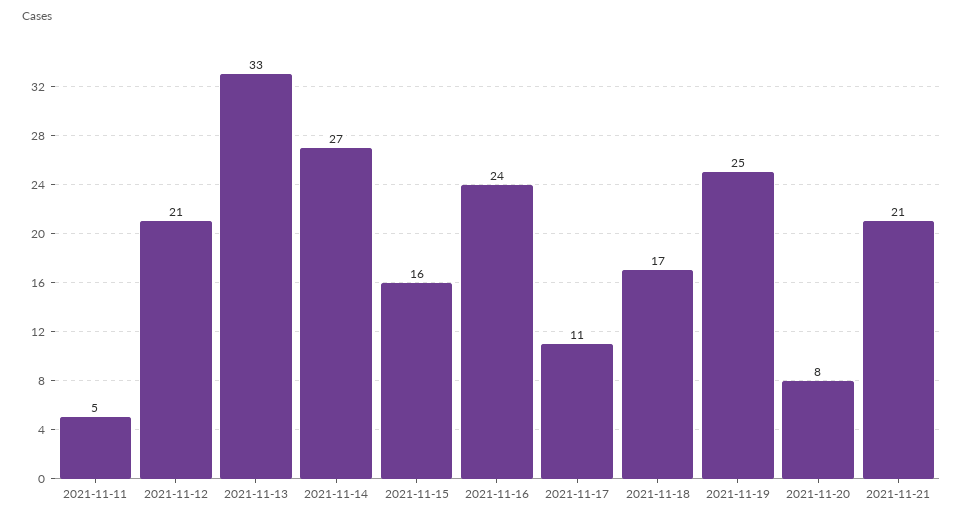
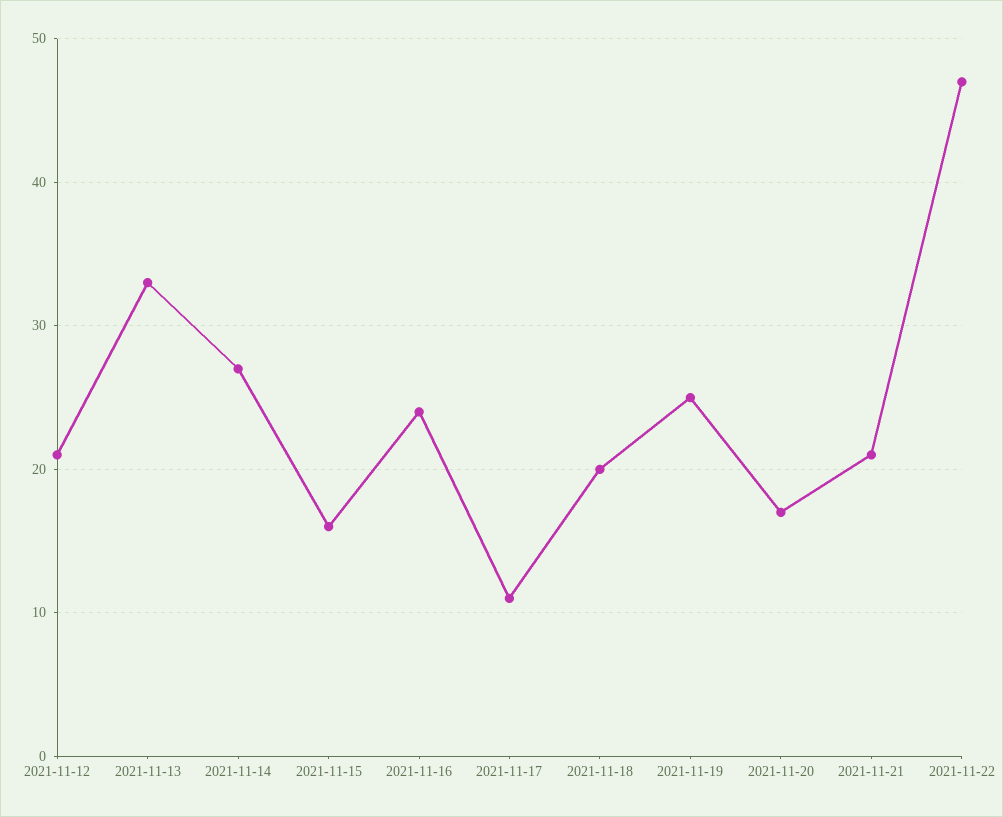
2021-11-11: 5 -> none
2021-11-18: 17 -> 20
2021-11-20: 8 -> 17
2021-11-22: none -> 47

